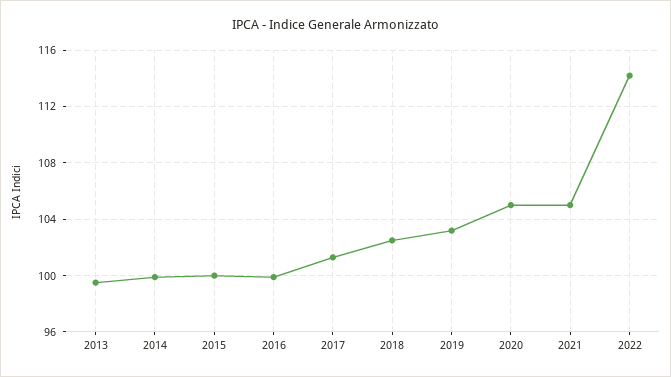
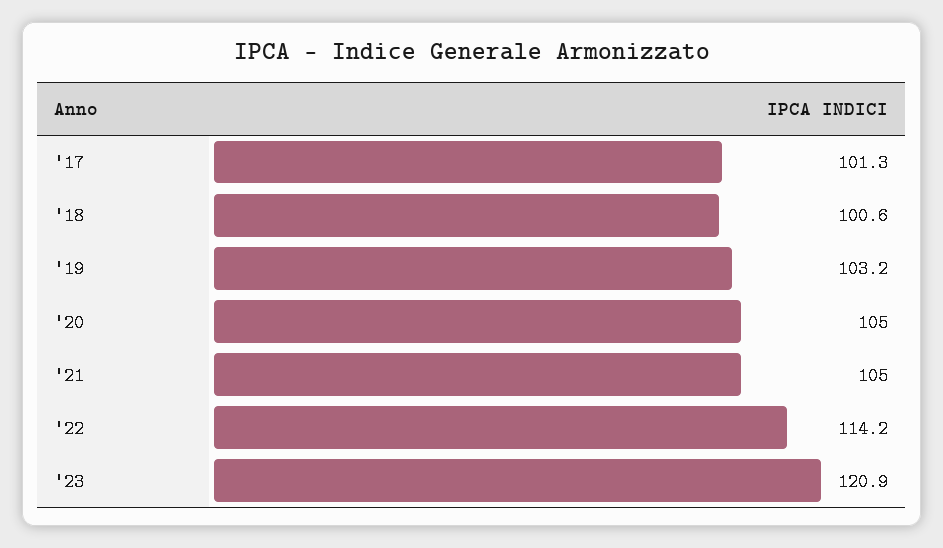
2013: 99.5 -> none
2014: 100 -> none
2015: 100 -> none
2016: 100 -> none
2018: 102.5 -> 100.6
'23: none -> 120.9

